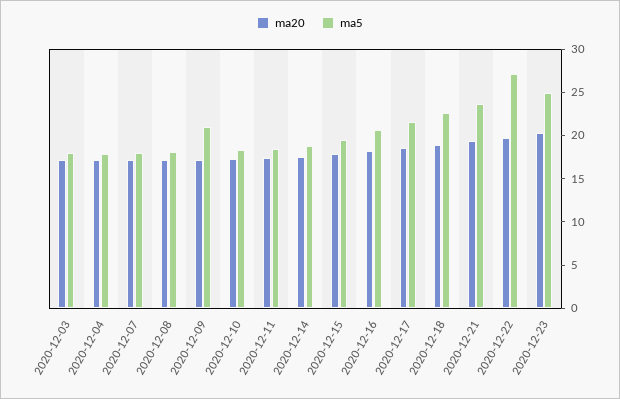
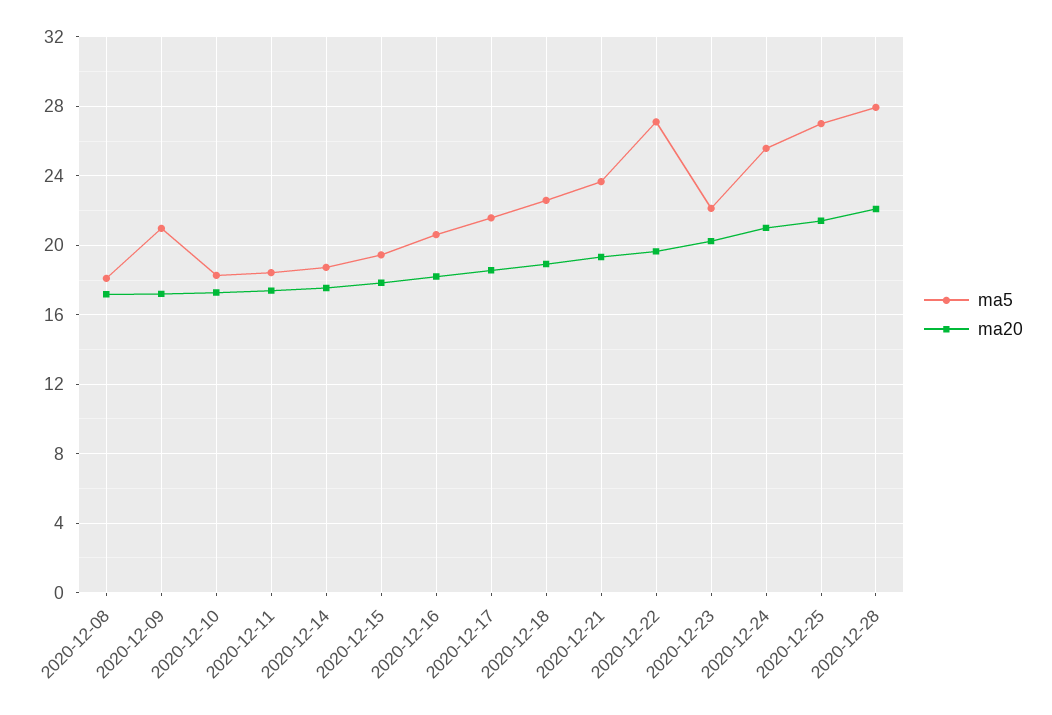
ma20, 2020-12-03: 17 -> none
ma5, 2020-12-03: 18 -> none
ma20, 2020-12-04: 17 -> none
ma5, 2020-12-04: 18 -> none
ma20, 2020-12-07: 17 -> none
ma5, 2020-12-07: 18 -> none
ma5, 2020-12-23: 25 -> 22
ma5, 2020-12-24: none -> 25.5
ma20, 2020-12-24: none -> 21
ma5, 2020-12-25: none -> 27
ma20, 2020-12-25: none -> 21.5
ma5, 2020-12-28: none -> 28
ma20, 2020-12-28: none -> 22

